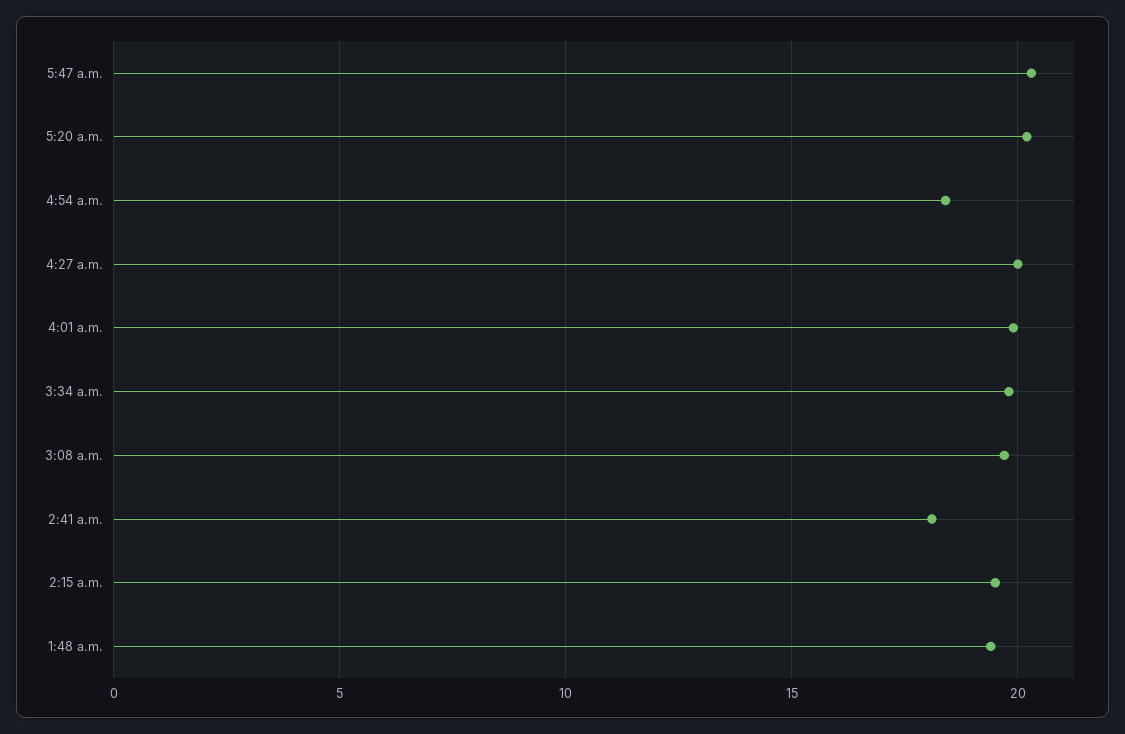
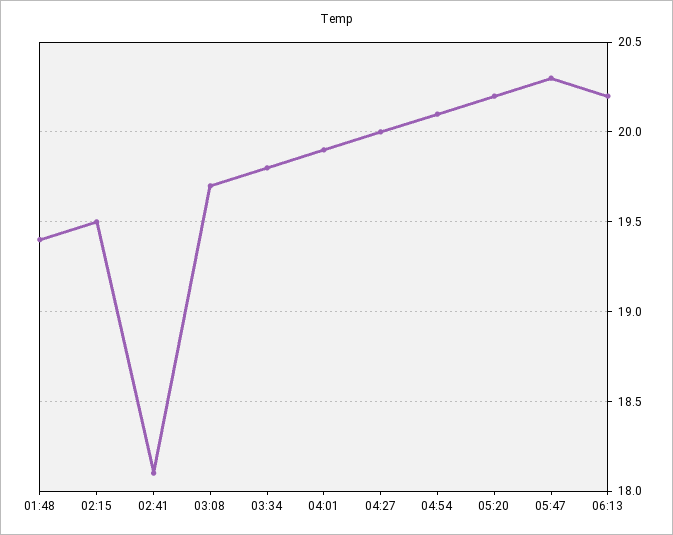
4:54 a.m.: 18.5 -> 20.1
06:13: none -> 20.2

